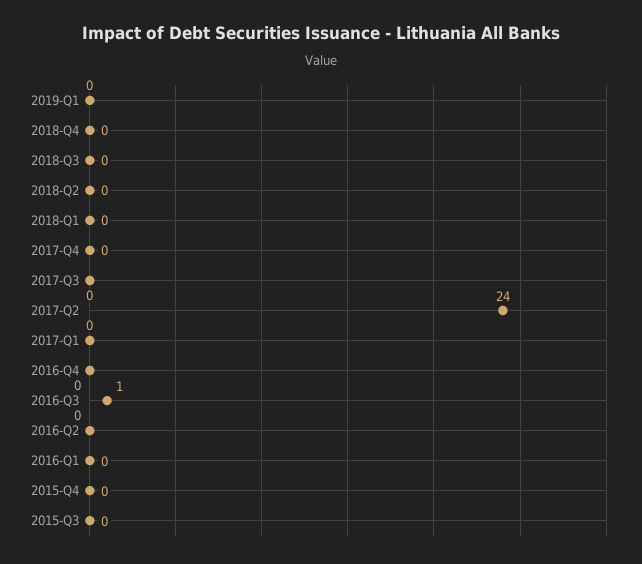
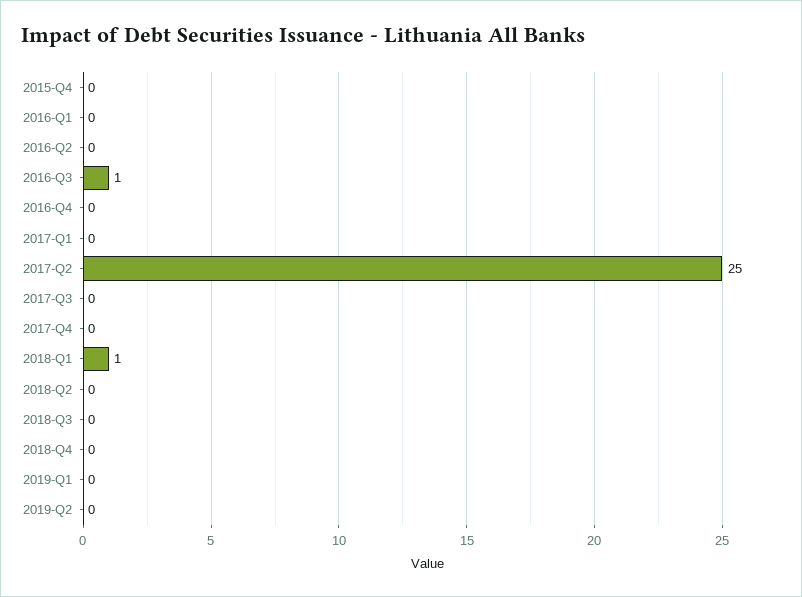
2018-Q1: 0 -> 1
2017-Q2: 24 -> 25
2015-Q3: 0 -> none
2019-Q2: none -> 0

